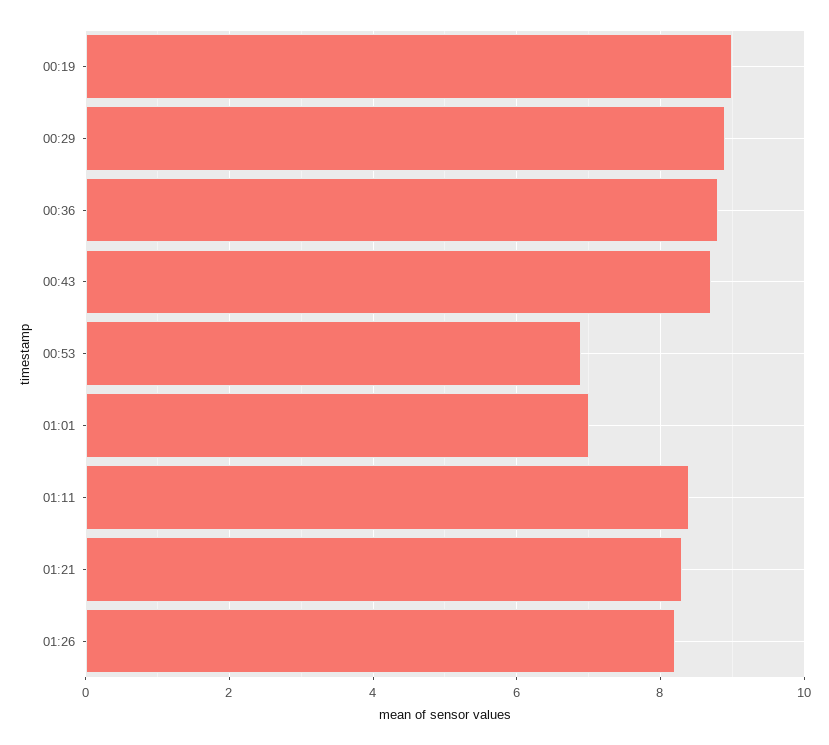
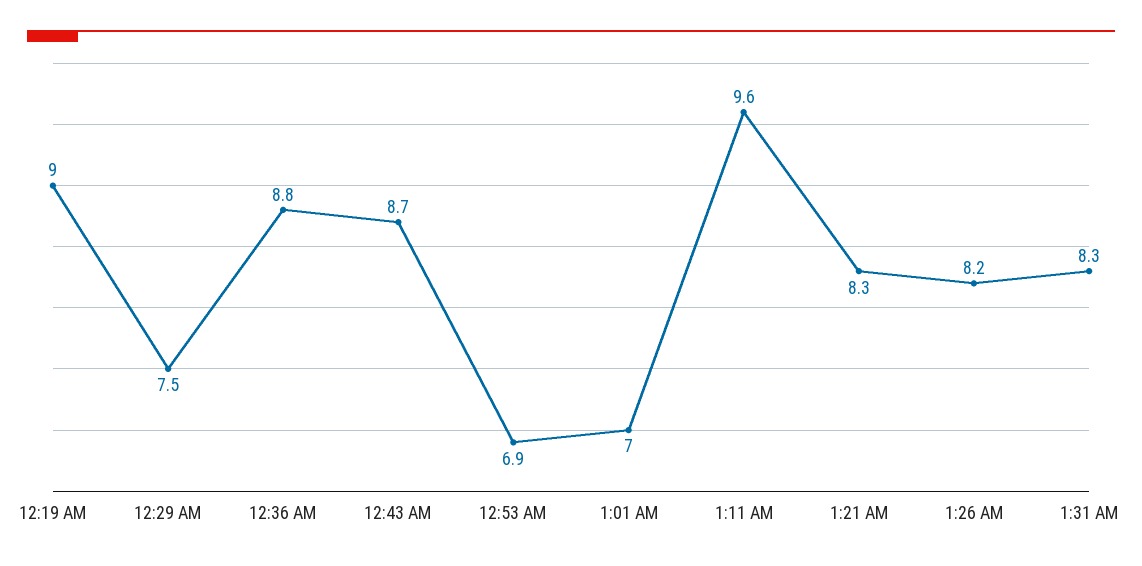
00:29: 9 -> 7.5
01:11: 8.5 -> 9.6
1:31 AM: none -> 8.3

